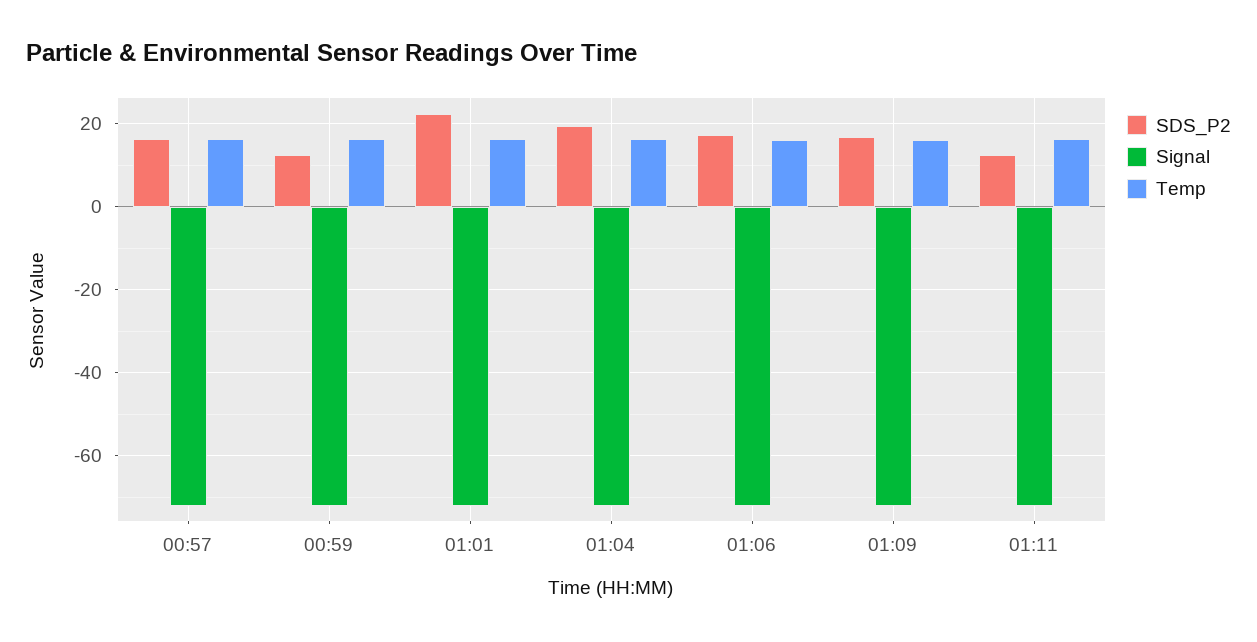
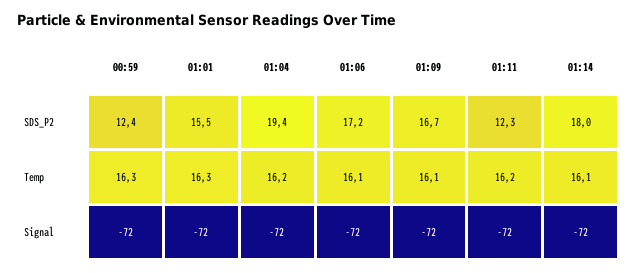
SDS_P2, 00:57: 16 -> none
Signal, 00:57: -72 -> none
Temp, 00:57: 16 -> none
SDS_P2, 01:01: 22 -> 15.5
SDS_P2, 01:14: none -> 18
Temp, 01:14: none -> 16.1
Signal, 01:14: none -> -72

